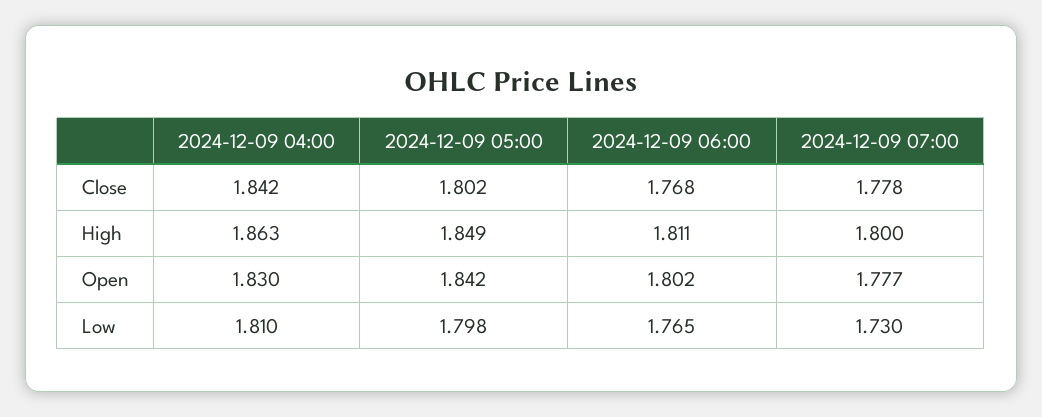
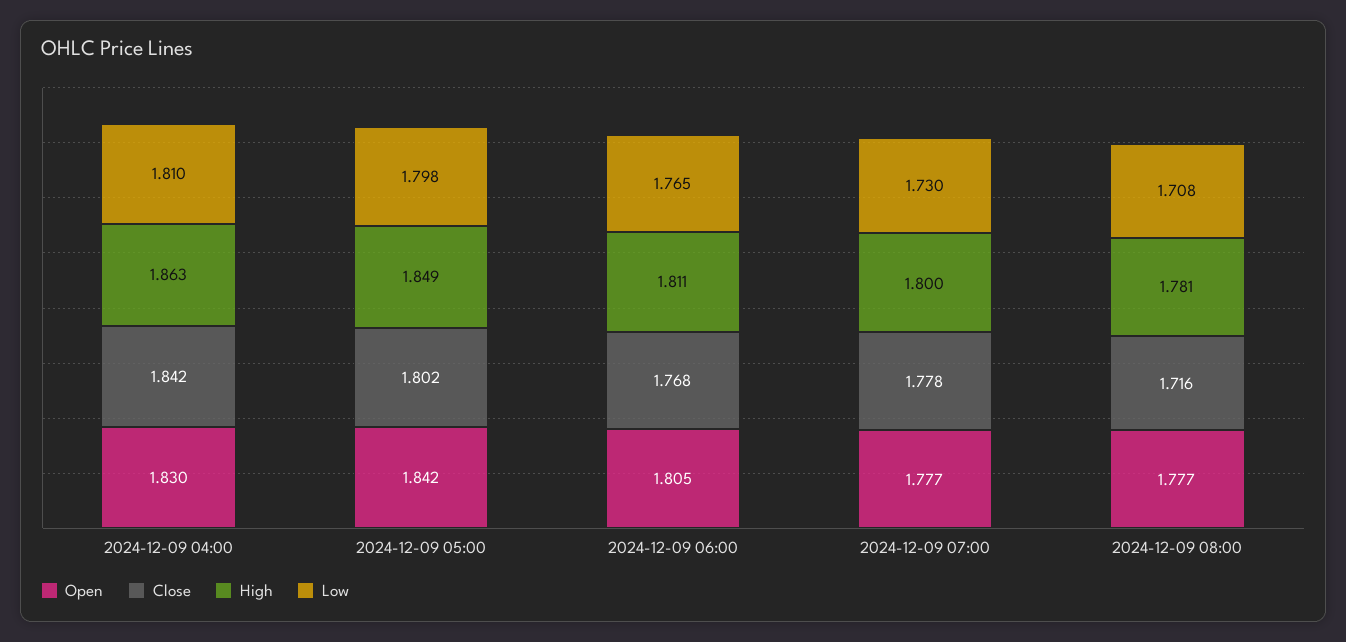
Open, 2024-12-09 06:00: 1.802 -> 1.805
Open, 2024-12-09 08:00: none -> 1.777
Close, 2024-12-09 08:00: none -> 1.716
High, 2024-12-09 08:00: none -> 1.781
Low, 2024-12-09 08:00: none -> 1.708

